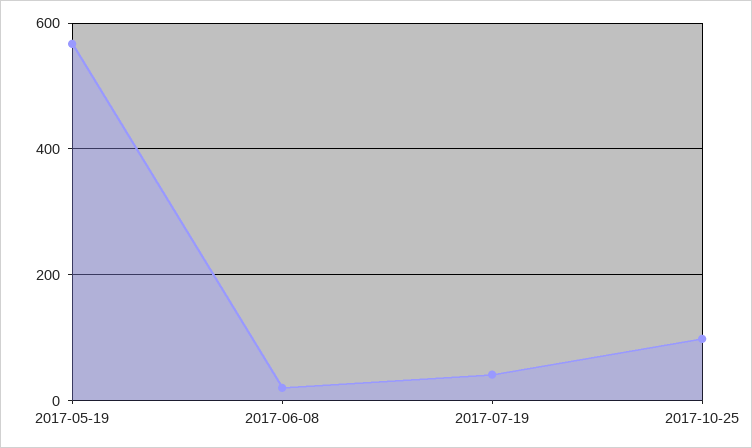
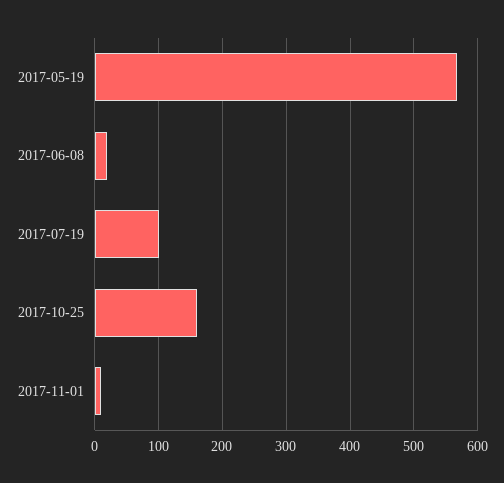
2017-07-19: 40 -> 100
2017-10-25: 100 -> 160
2017-11-01: none -> 10

